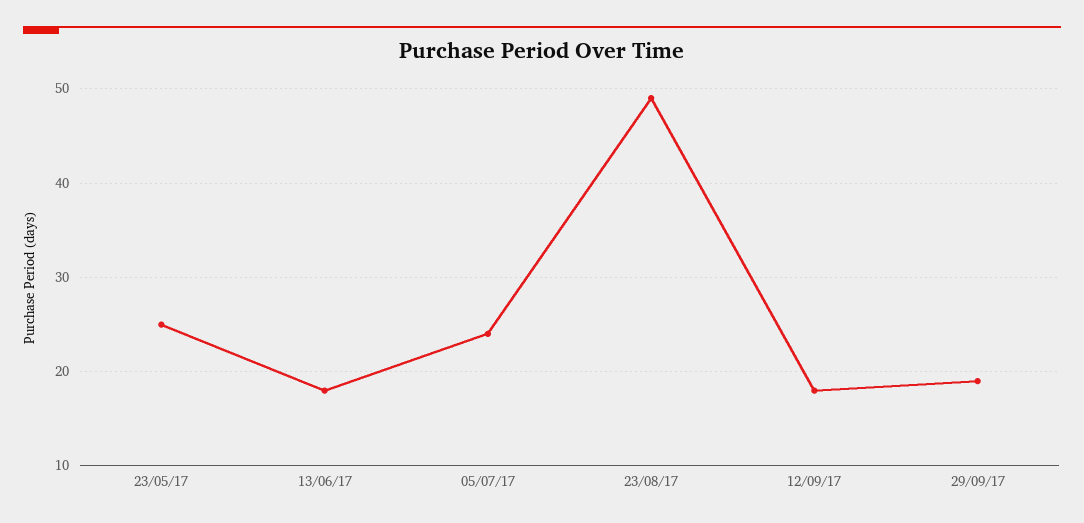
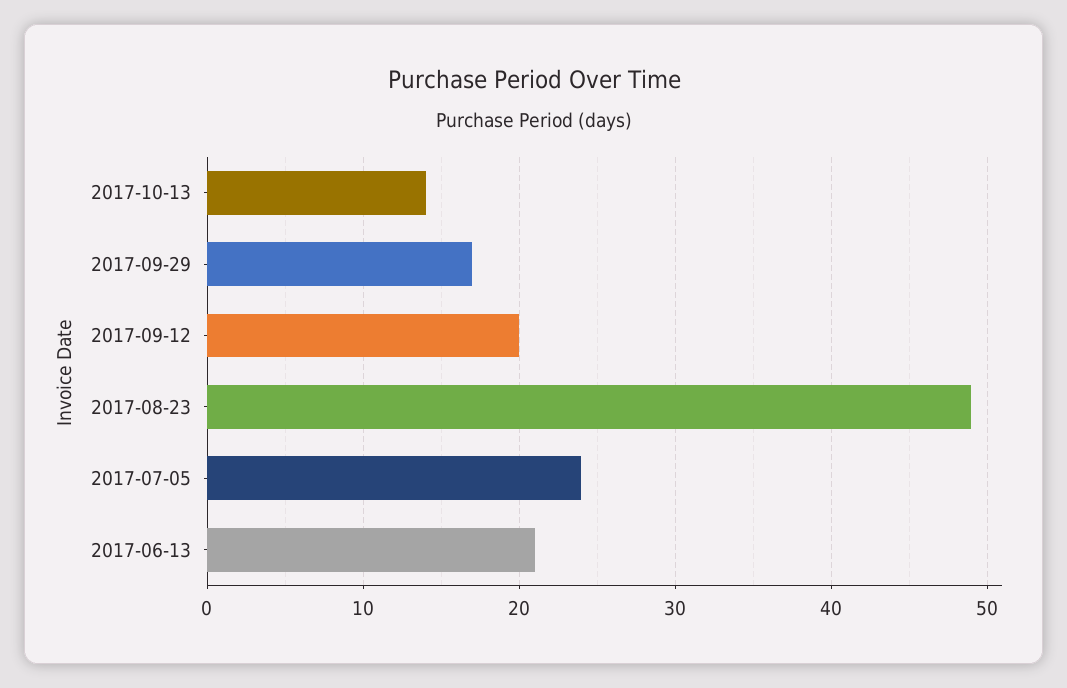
23/05/17: 25 -> none
13/06/17: 18 -> 21
12/09/17: 18 -> 20
29/09/17: 19 -> 17
2017-10-13: none -> 14

